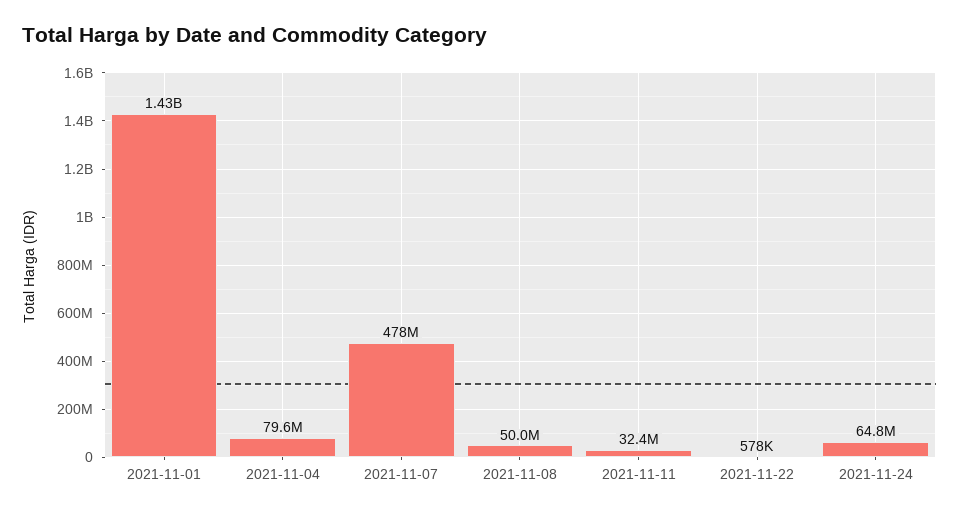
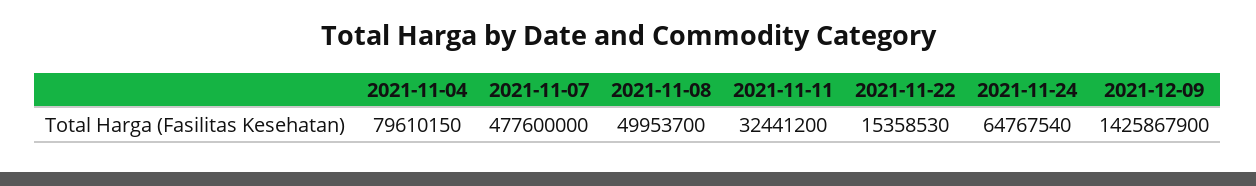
2021-11-01: 1430000000 -> none
2021-11-22: 578000 -> 15358530
2021-12-09: none -> 1425867900

